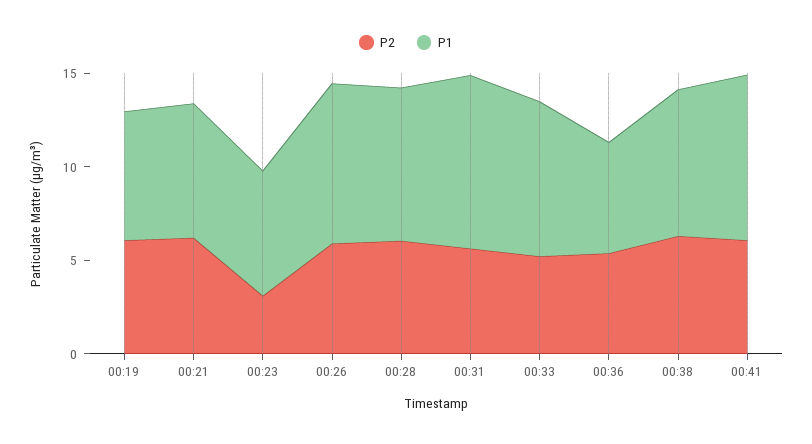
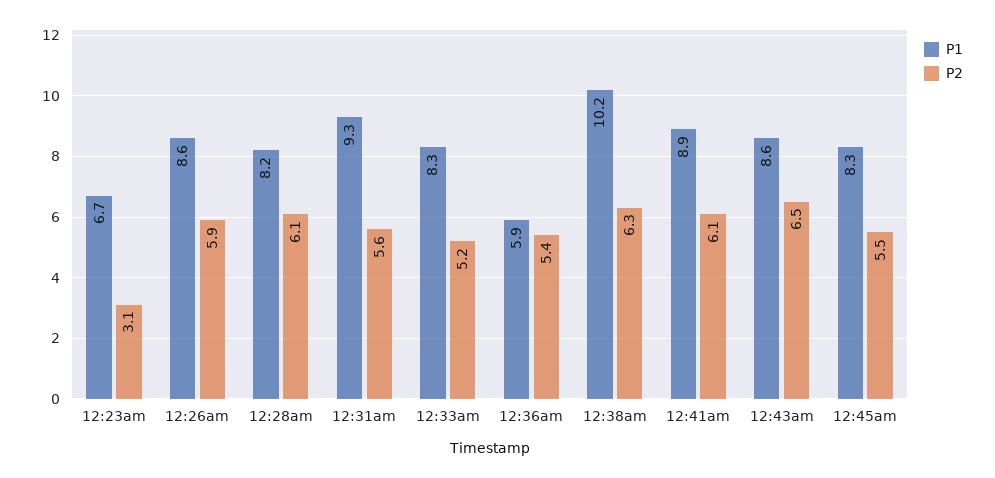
P2, 00:19: 6 -> none
P1, 00:19: 7 -> none
P2, 00:21: 6 -> none
P1, 00:21: 7 -> none
P1, 00:38: 8 -> 10.2
P1, 12:43am: none -> 8.6
P2, 12:43am: none -> 6.5
P1, 12:45am: none -> 8.3
P2, 12:45am: none -> 5.5

